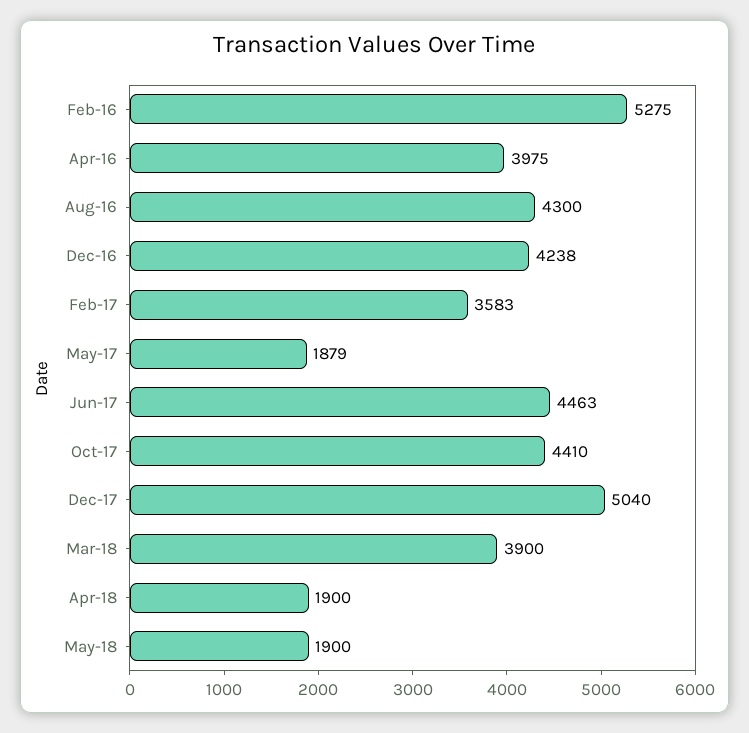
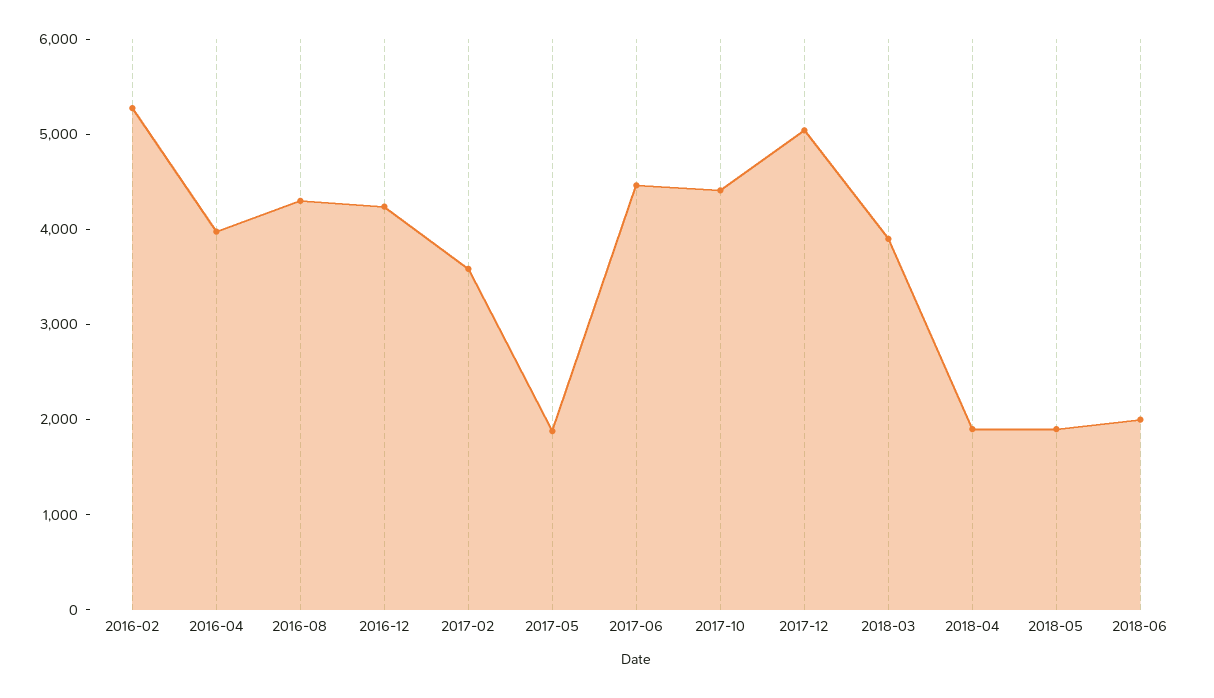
2018-06: none -> 2000

